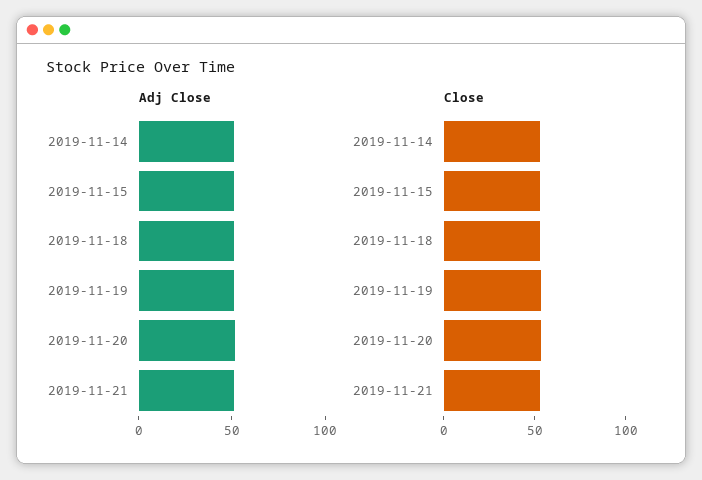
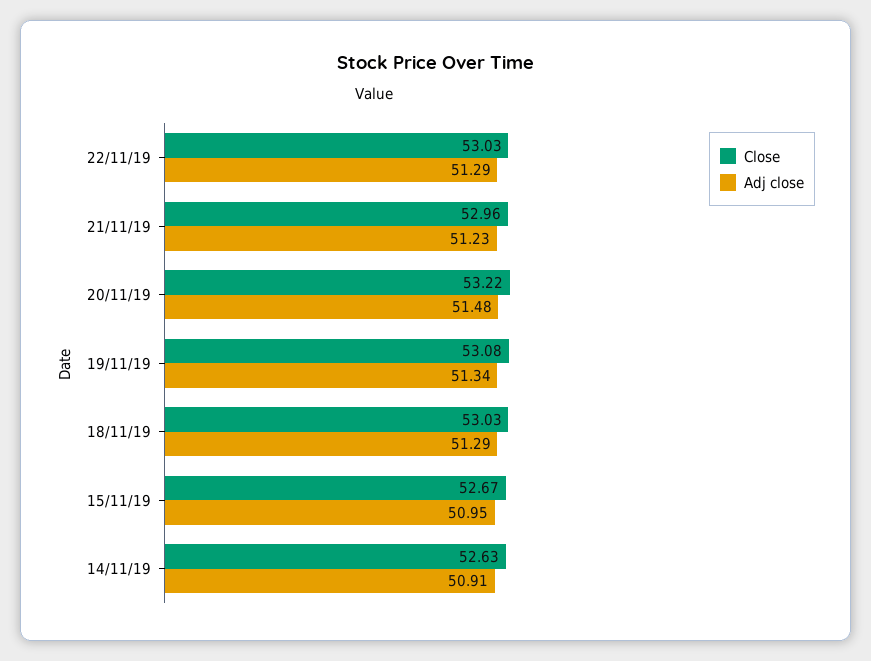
Close, 22/11/19: none -> 53.03
Adj Close, 22/11/19: none -> 51.29

